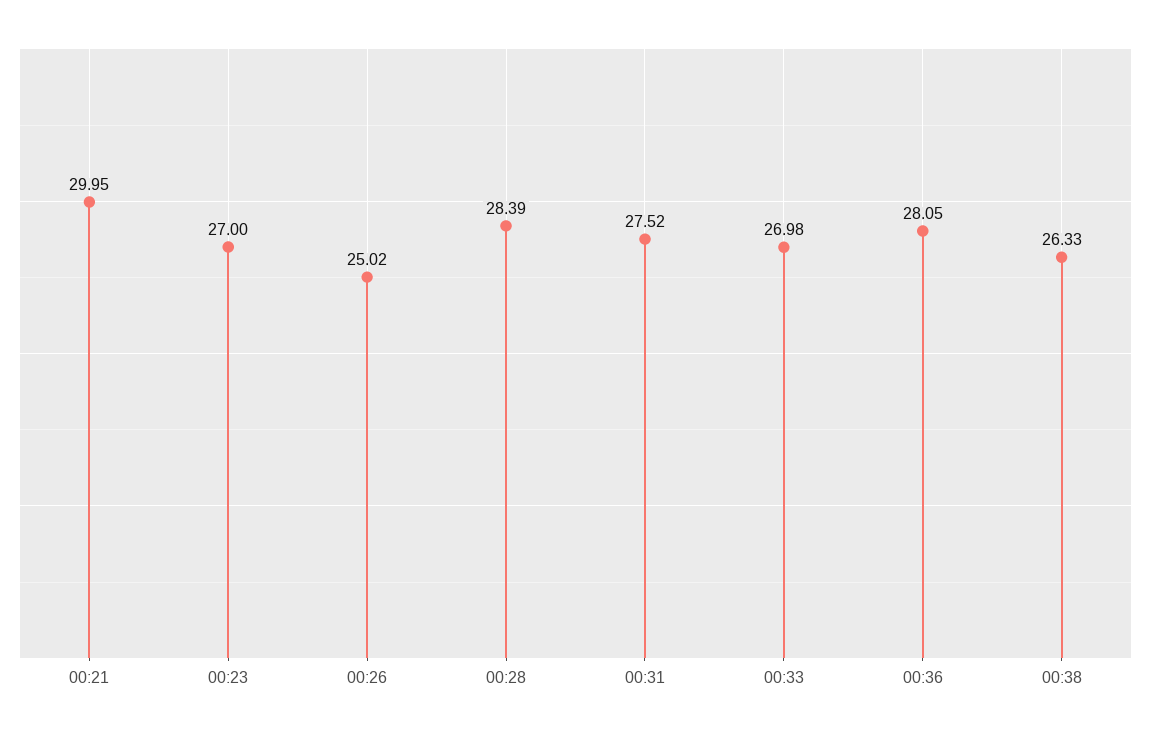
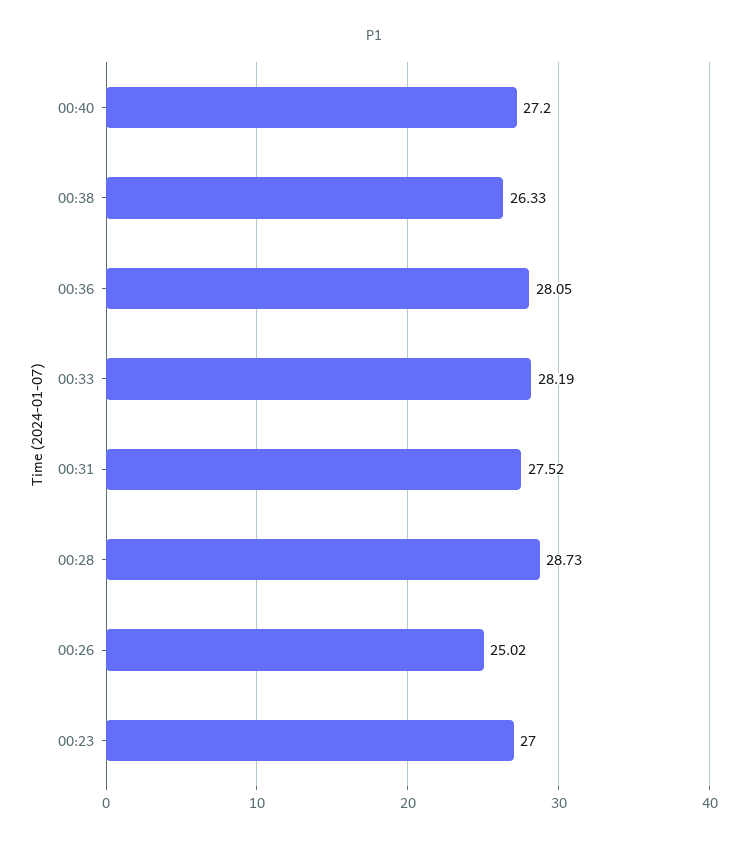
00:21: 29.95 -> none
00:28: 28.39 -> 28.73
00:33: 26.98 -> 28.19
00:40: none -> 27.2

